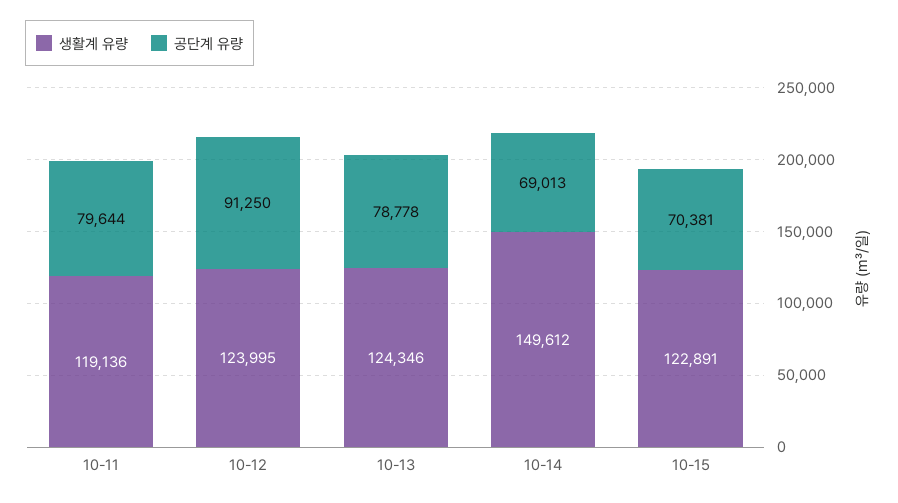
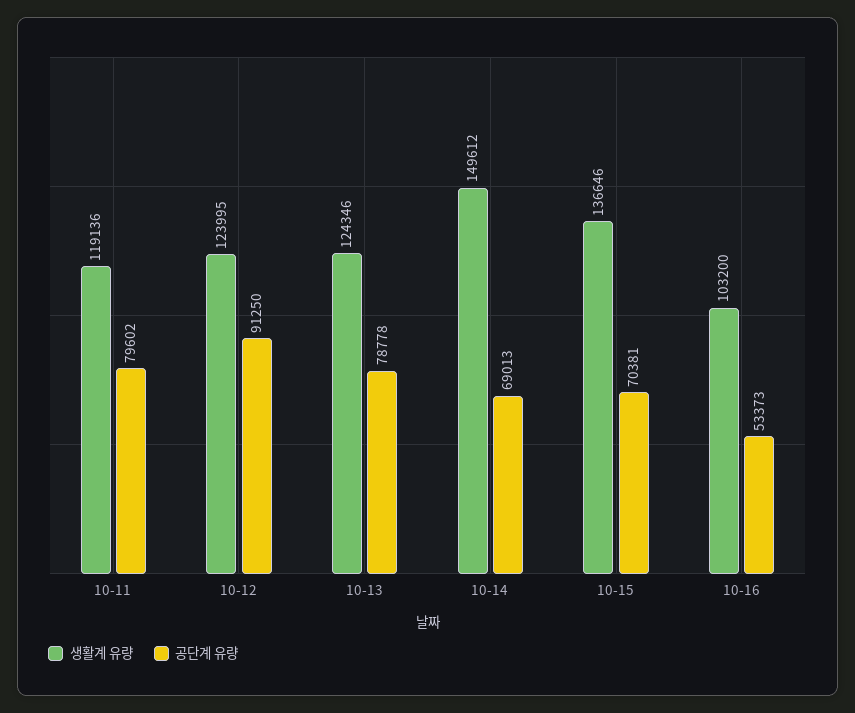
공단계 유량, 10-11: 79644 -> 79602
생활계 유량, 10-15: 122891 -> 136646
생활계 유량, 10-16: none -> 103200
공단계 유량, 10-16: none -> 53373

